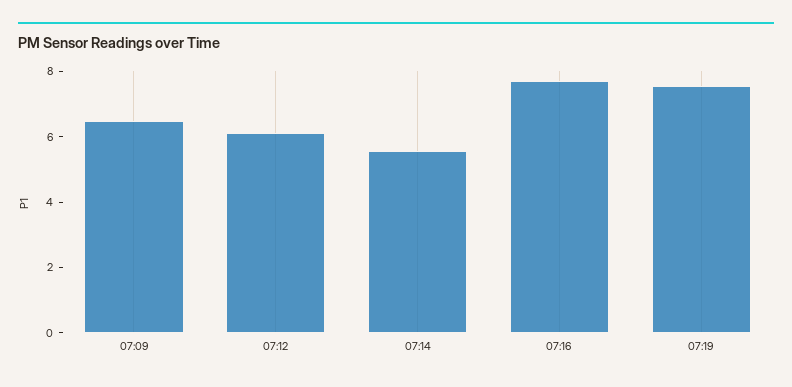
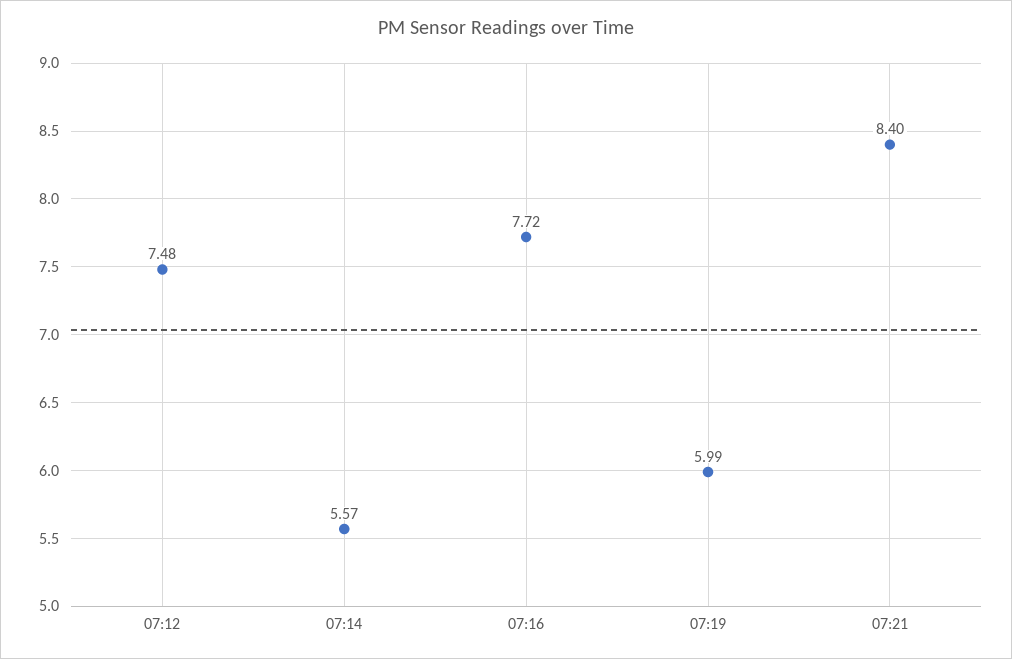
07:09: 6.5 -> none
07:12: 6 -> 7.48
07:19: 7.5 -> 5.99
07:21: none -> 8.4

